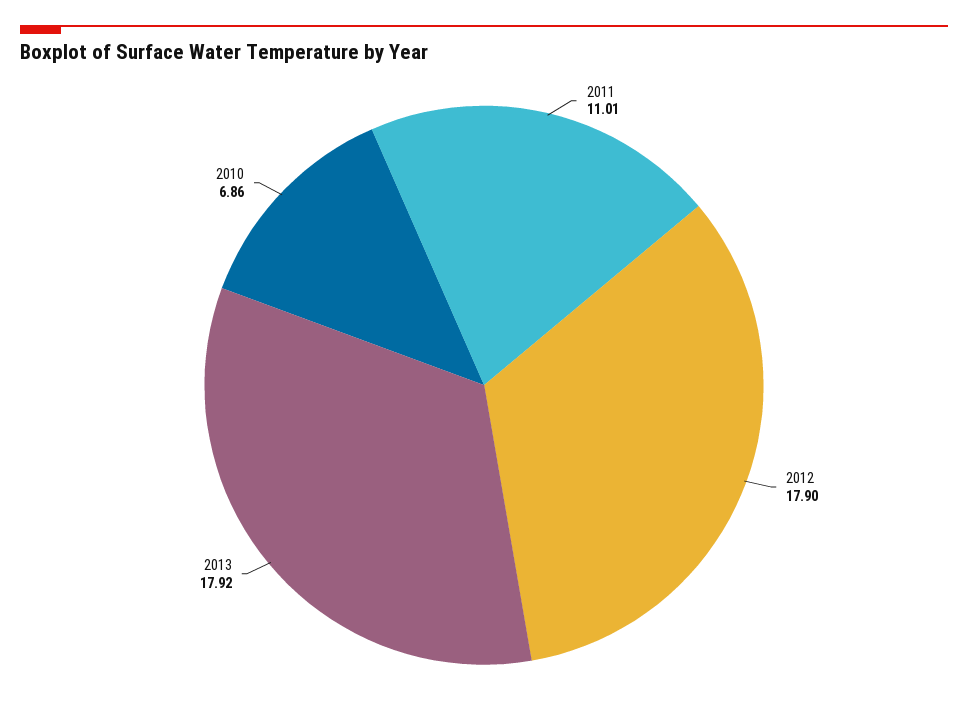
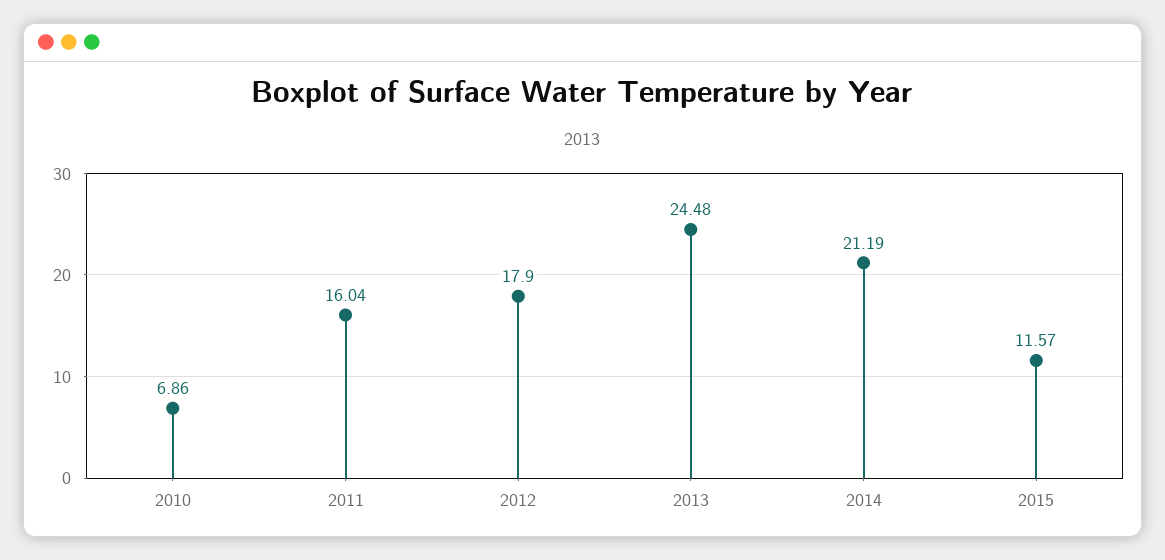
2011: 11.01 -> 16.04
2013: 17.92 -> 24.48
2014: none -> 21.19
2015: none -> 11.57

